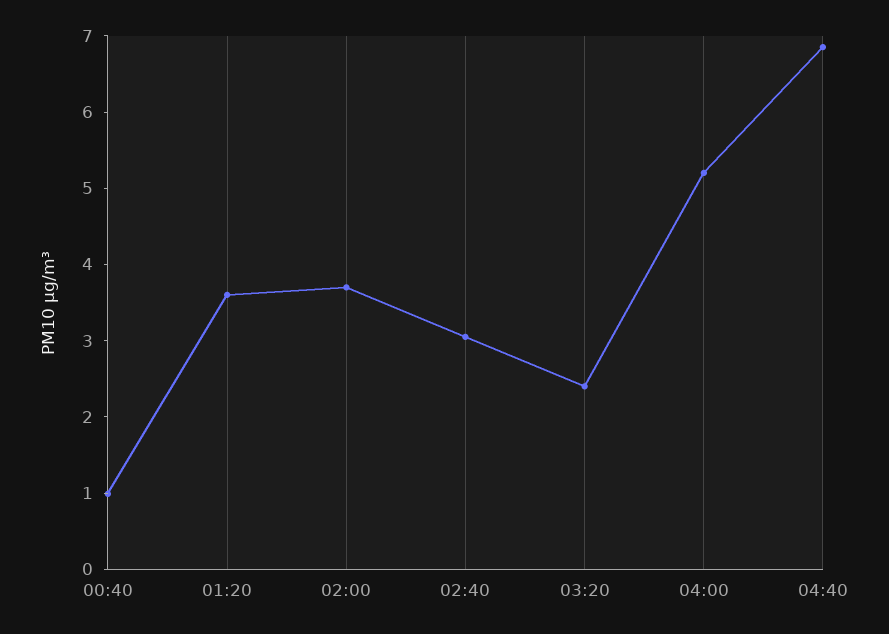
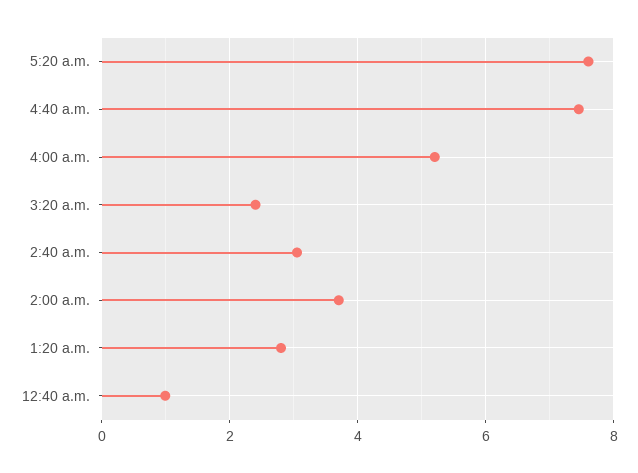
01:20: 3.6 -> 2.8
04:40: 6.8 -> 7.4
5:20 a.m.: none -> 7.6

